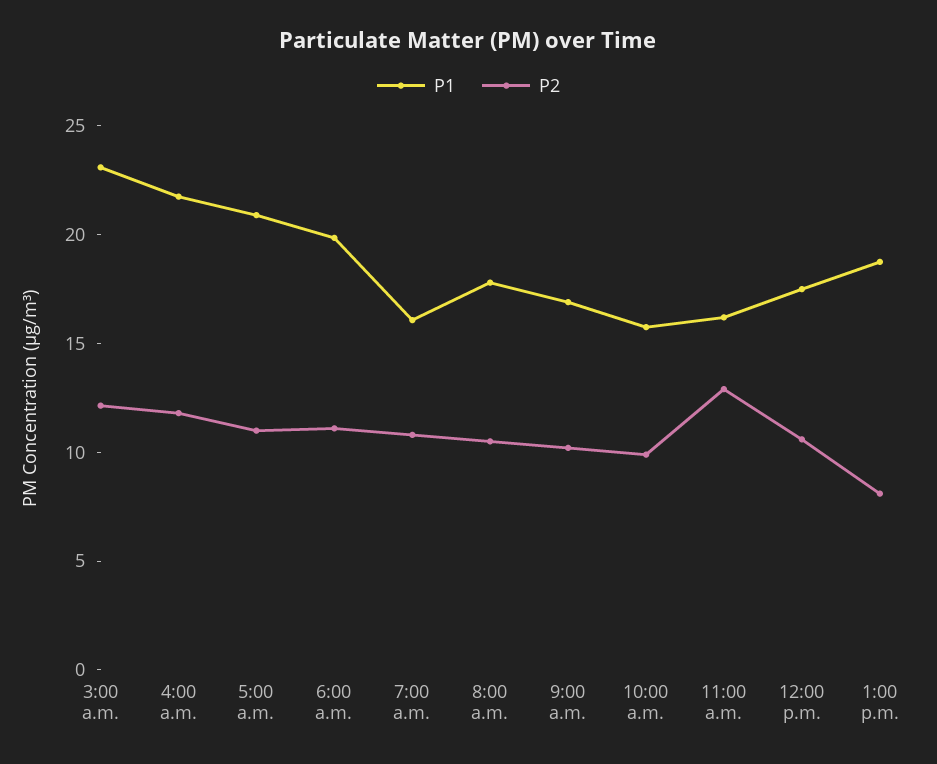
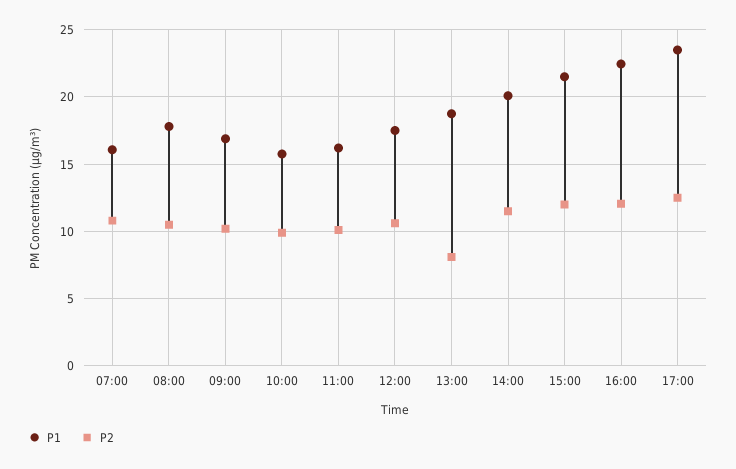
P1, 3:00 a.m.: 23 -> none
P2, 3:00 a.m.: 12 -> none
P1, 4:00 a.m.: 22 -> none
P2, 4:00 a.m.: 12 -> none
P1, 5:00 a.m.: 21 -> none
P2, 5:00 a.m.: 11 -> none
P1, 6:00 a.m.: 20 -> none
P2, 6:00 a.m.: 11 -> none
P2, 11:00 a.m.: 13 -> 10
P1, 14:00: none -> 20
P2, 14:00: none -> 11.5
P1, 15:00: none -> 21.5
P2, 15:00: none -> 12
P1, 16:00: none -> 22.5
P2, 16:00: none -> 12
P1, 17:00: none -> 23.5
P2, 17:00: none -> 12.5

